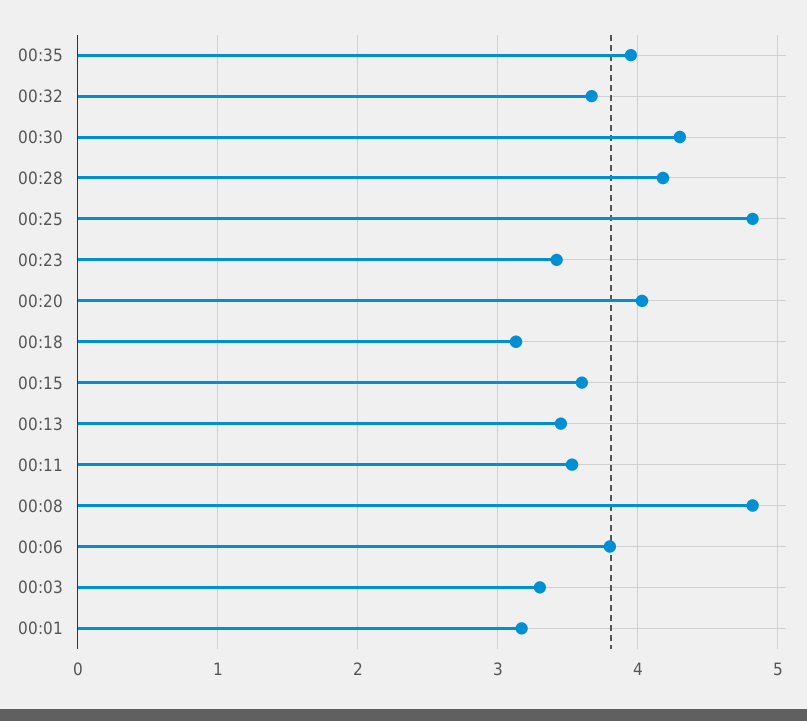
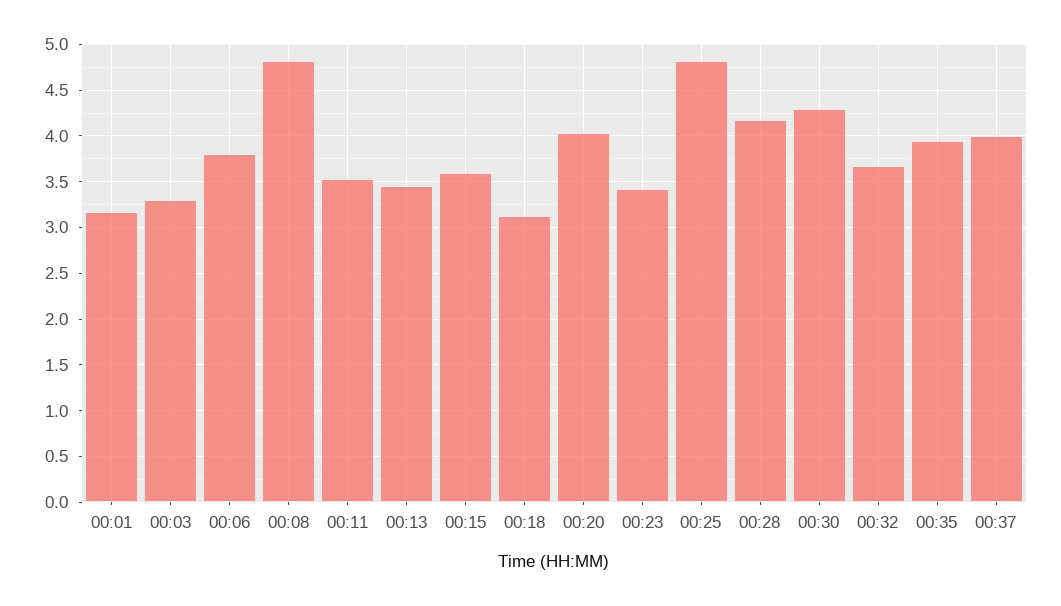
00:37: none -> 4

